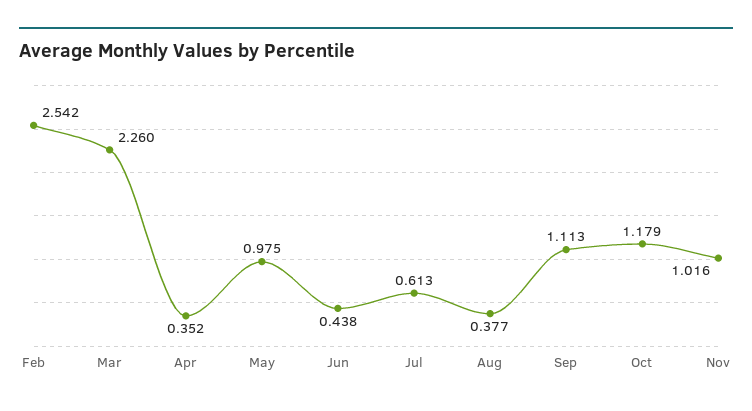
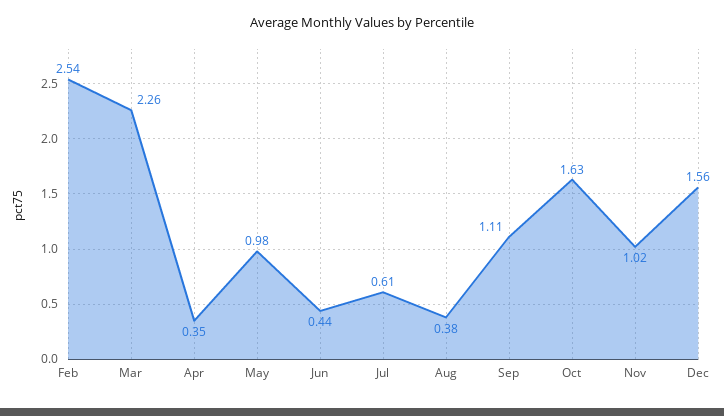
Oct: 1.179 -> 1.63
Dec: none -> 1.56

